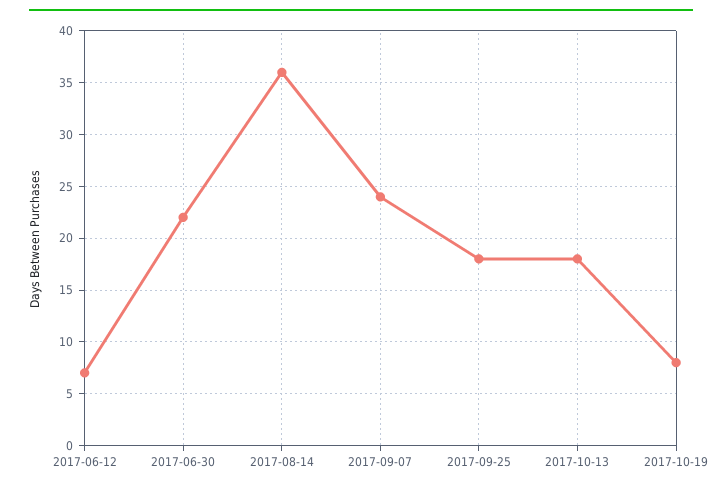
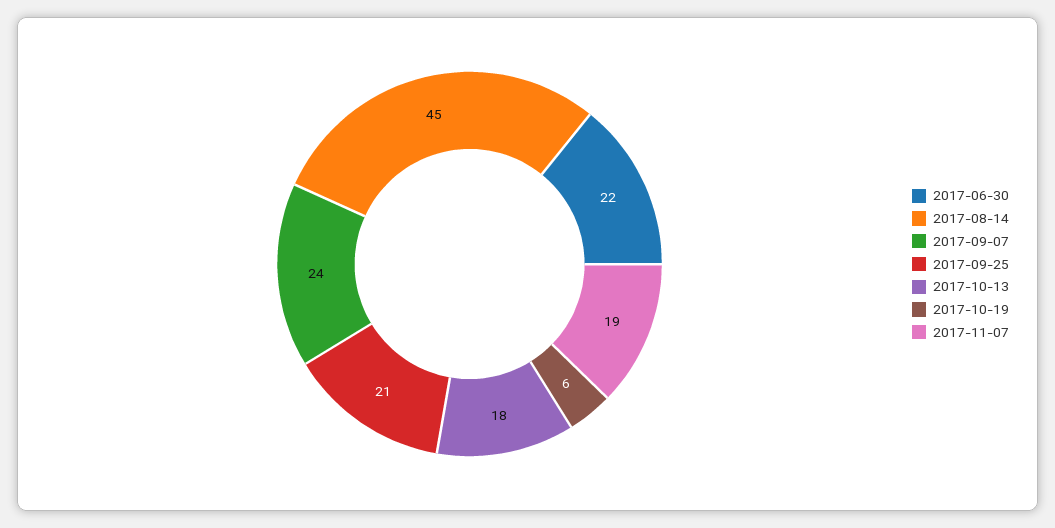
2017-06-12: 7 -> none
2017-08-14: 36 -> 45
2017-09-25: 18 -> 21
2017-10-19: 8 -> 6
2017-11-07: none -> 19

